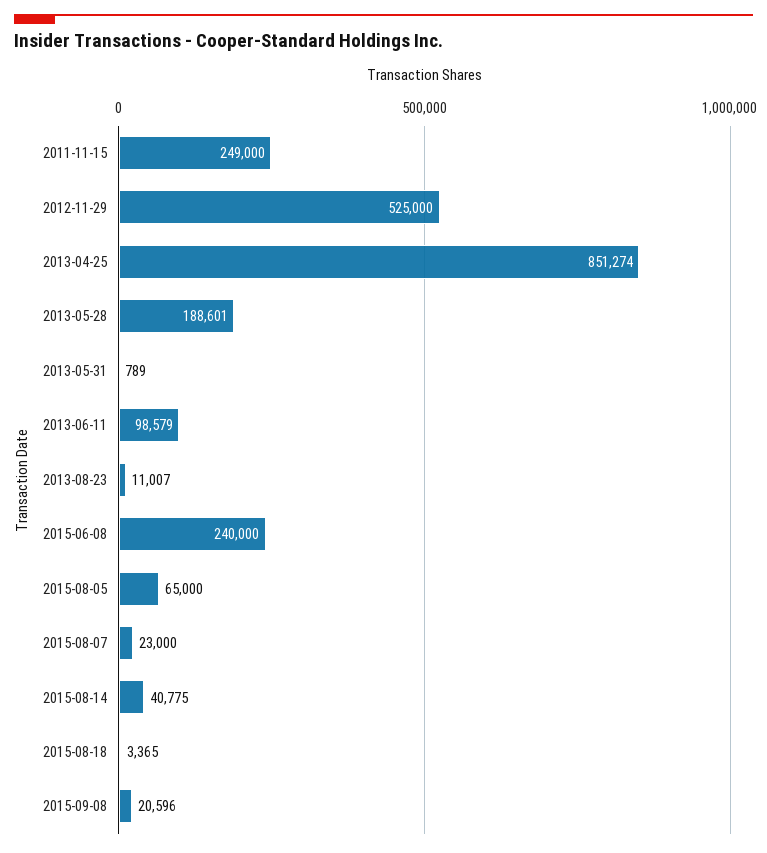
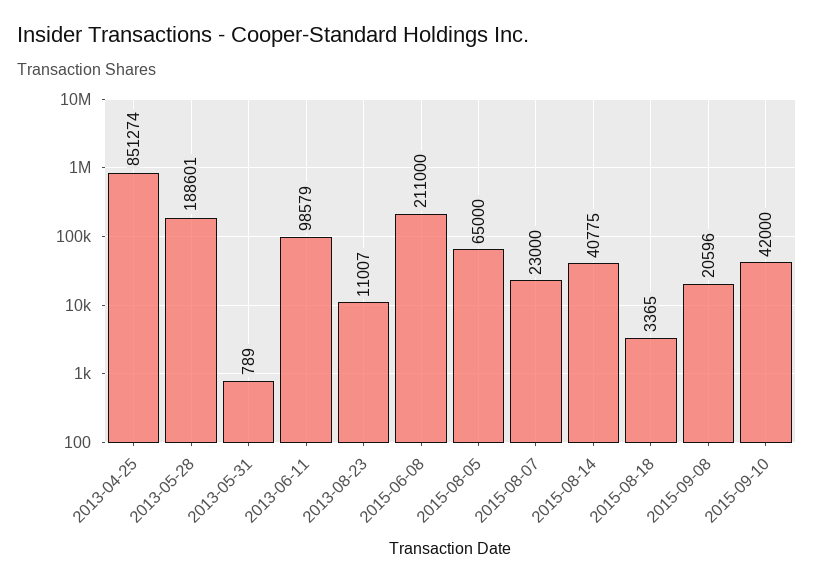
2011-11-15: 249000 -> none
2012-11-29: 525000 -> none
2015-06-08: 240000 -> 211000
2015-09-10: none -> 42000

